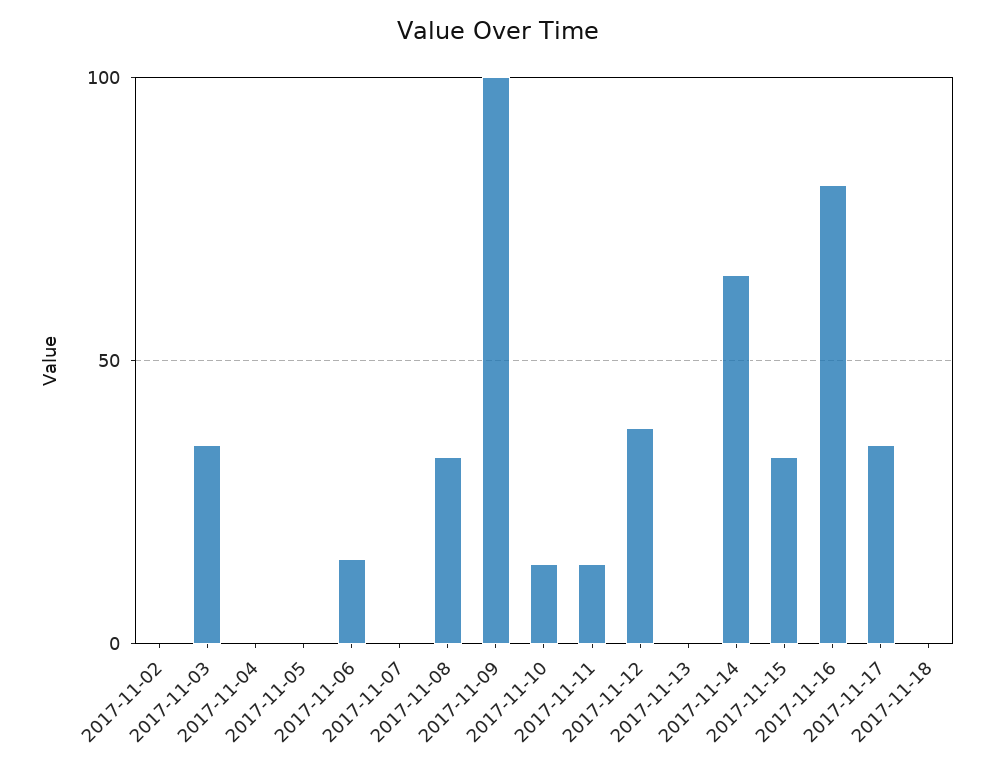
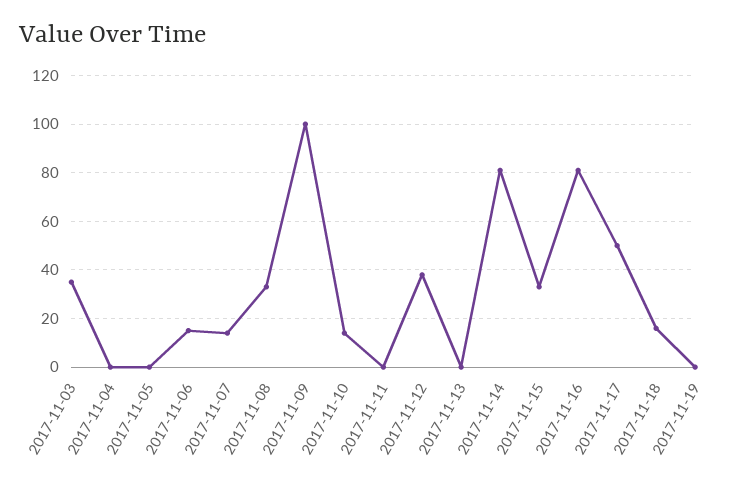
2017-11-02: 0 -> none
2017-11-07: 0 -> 15
2017-11-11: 15 -> 0
2017-11-14: 65 -> 80
2017-11-17: 35 -> 50
2017-11-18: 0 -> 15
2017-11-19: none -> 0

